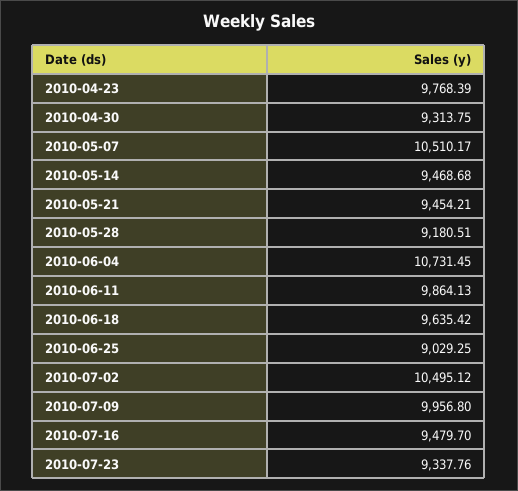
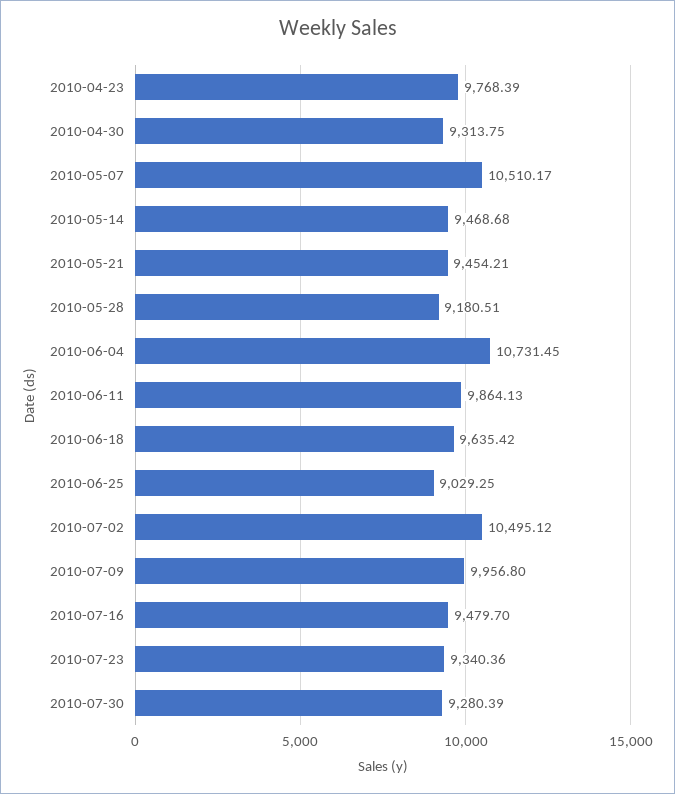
2010-07-23: 9337.76 -> 9340.36
2010-07-30: none -> 9280.39

